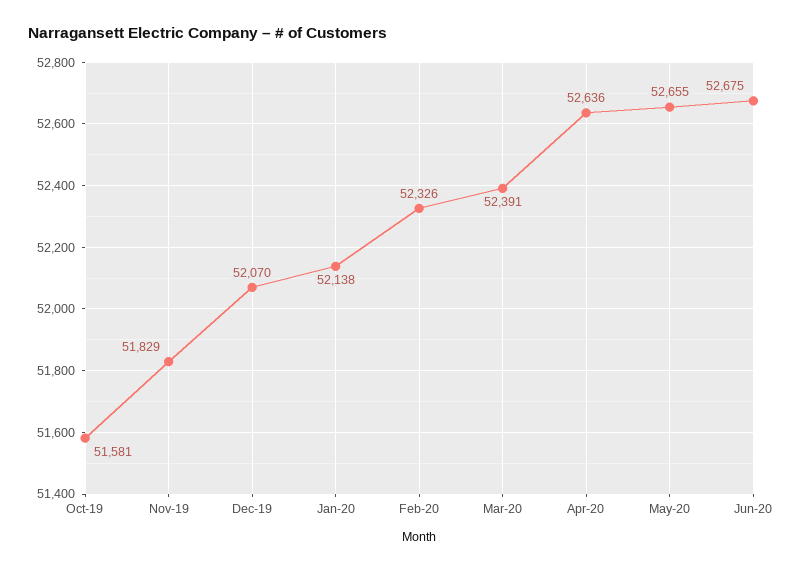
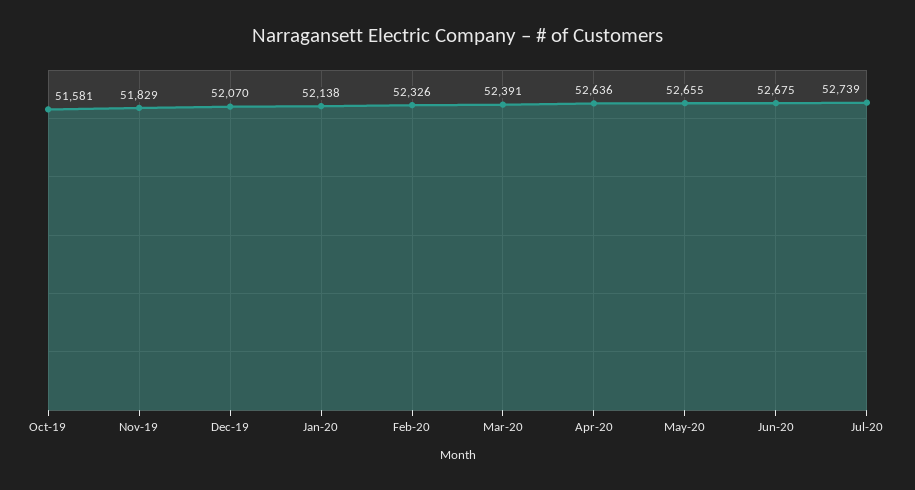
Jul-20: none -> 52739

